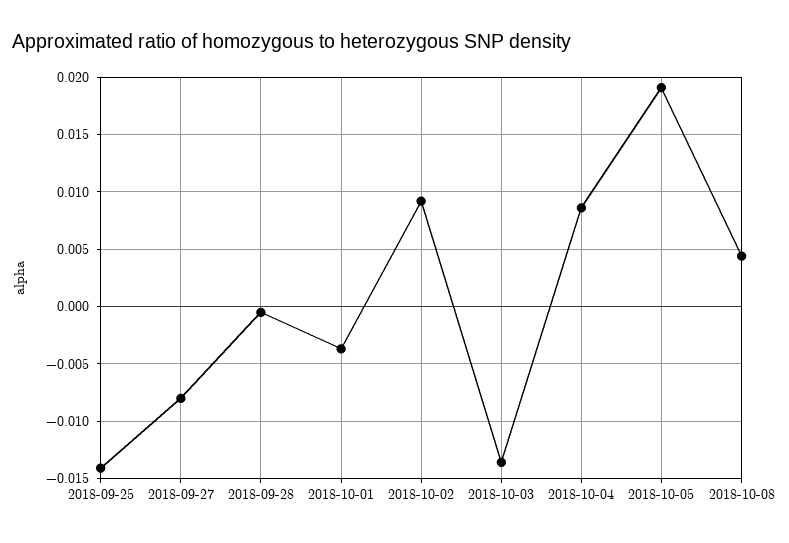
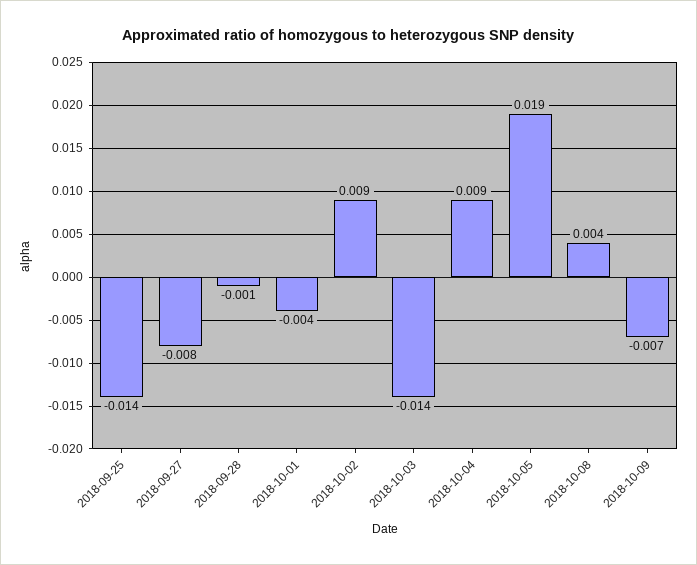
2018-10-09: none -> -0.007

